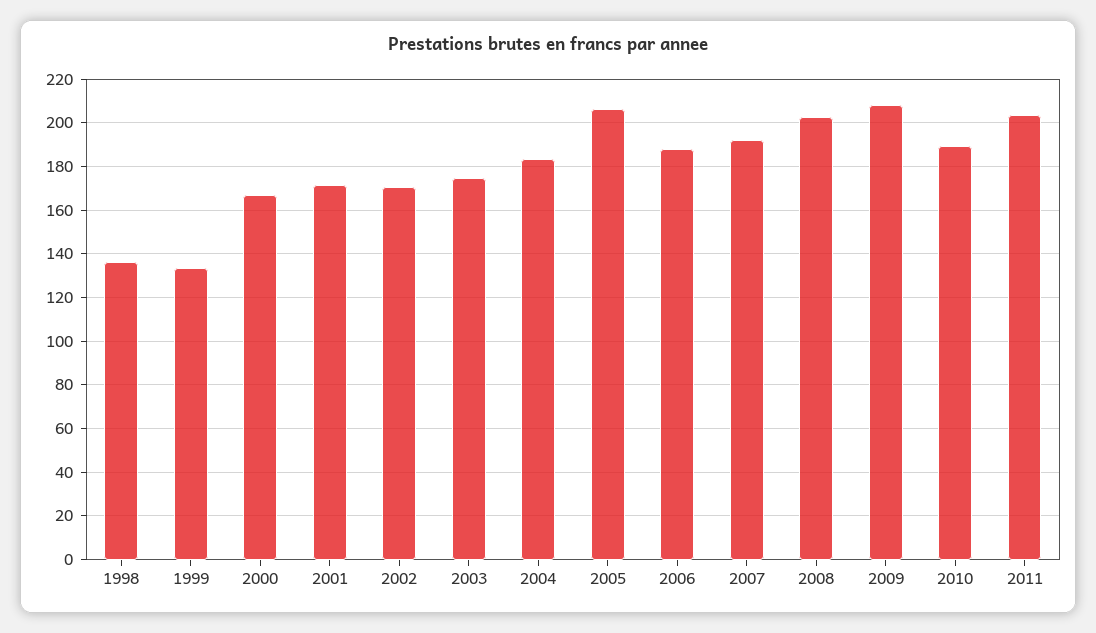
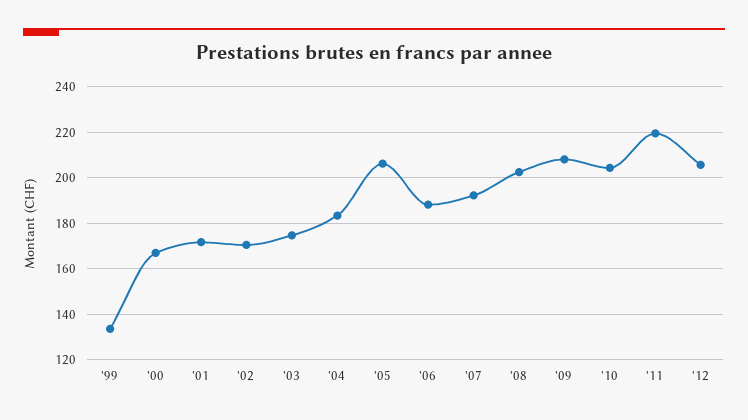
1998: 135 -> none
2010: 190 -> 205
2011: 205 -> 220
'12: none -> 205

